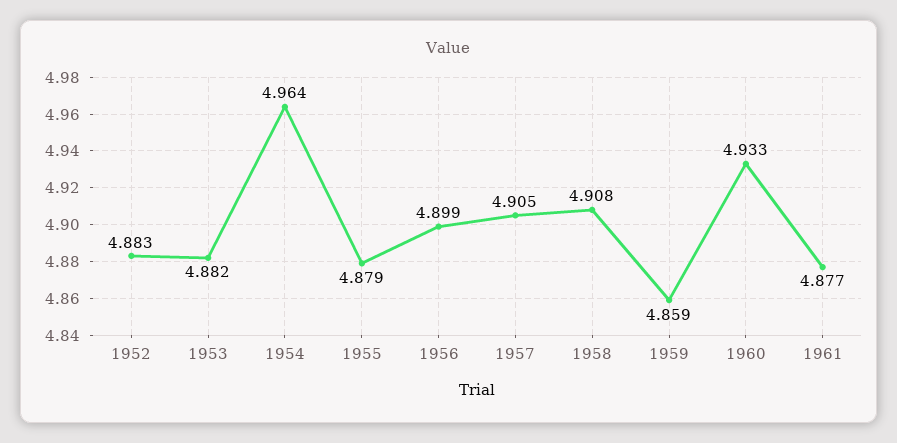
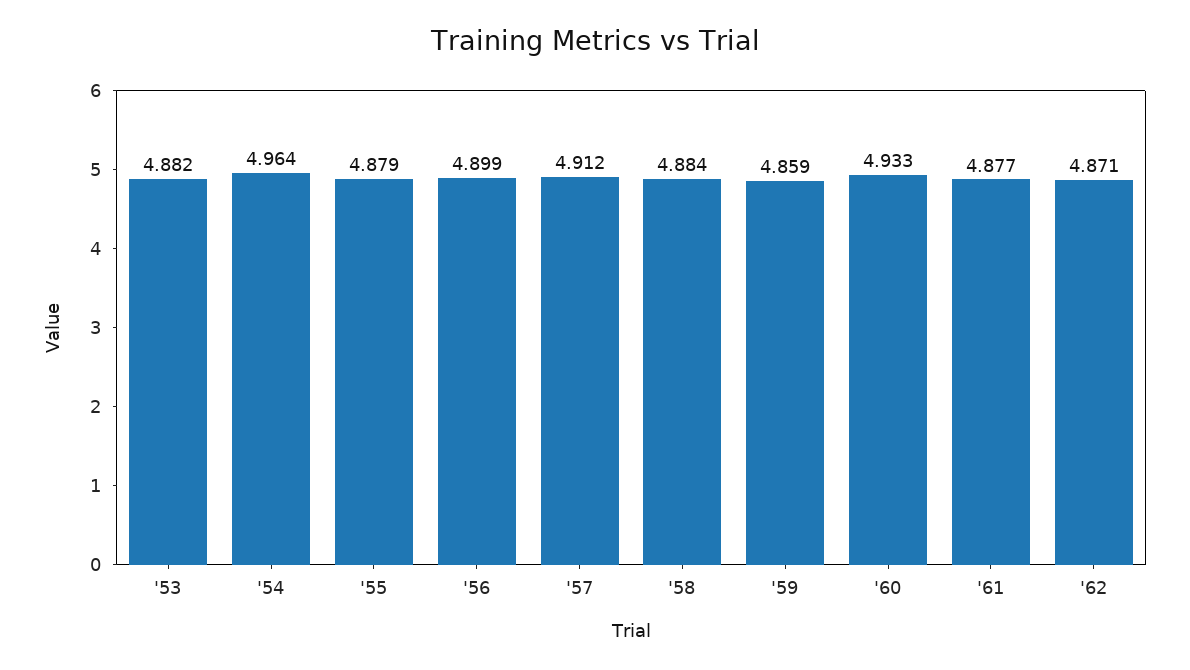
1952: 4.883 -> none
1957: 4.905 -> 4.912
1958: 4.908 -> 4.884
'62: none -> 4.871

